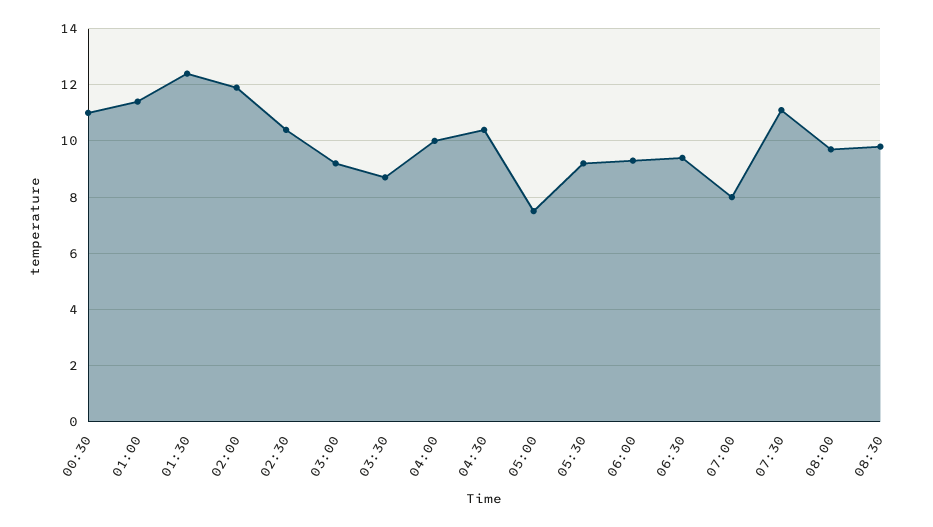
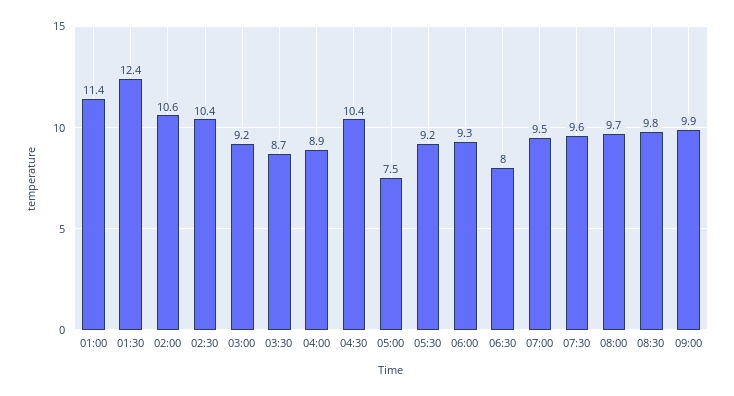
00:30: 11 -> none
02:00: 12 -> 10.6
04:00: 10 -> 8.9
06:30: 9.5 -> 8
07:00: 8 -> 9.5
07:30: 11 -> 9.6
09:00: none -> 9.9

